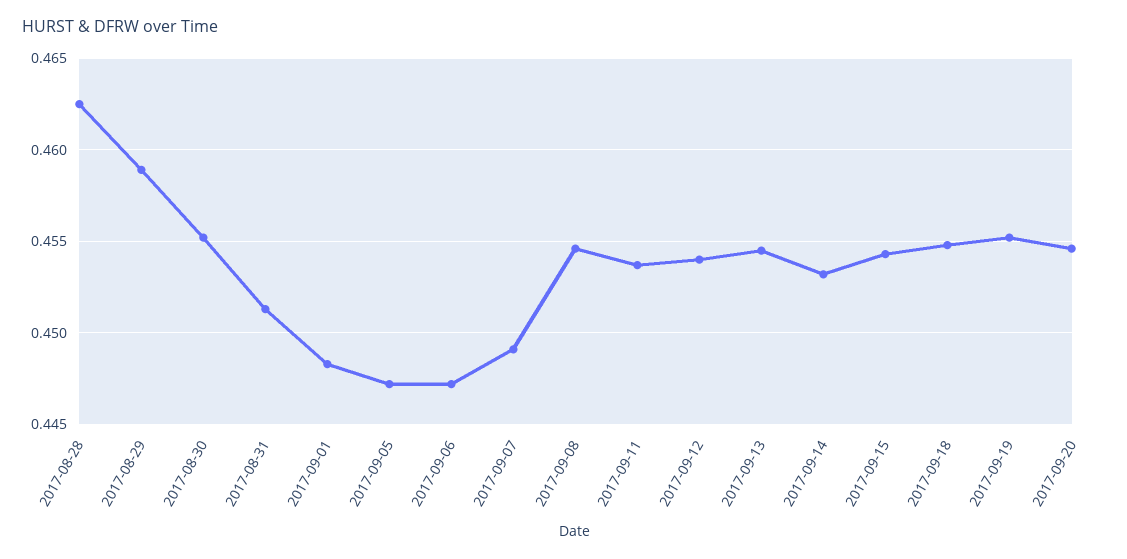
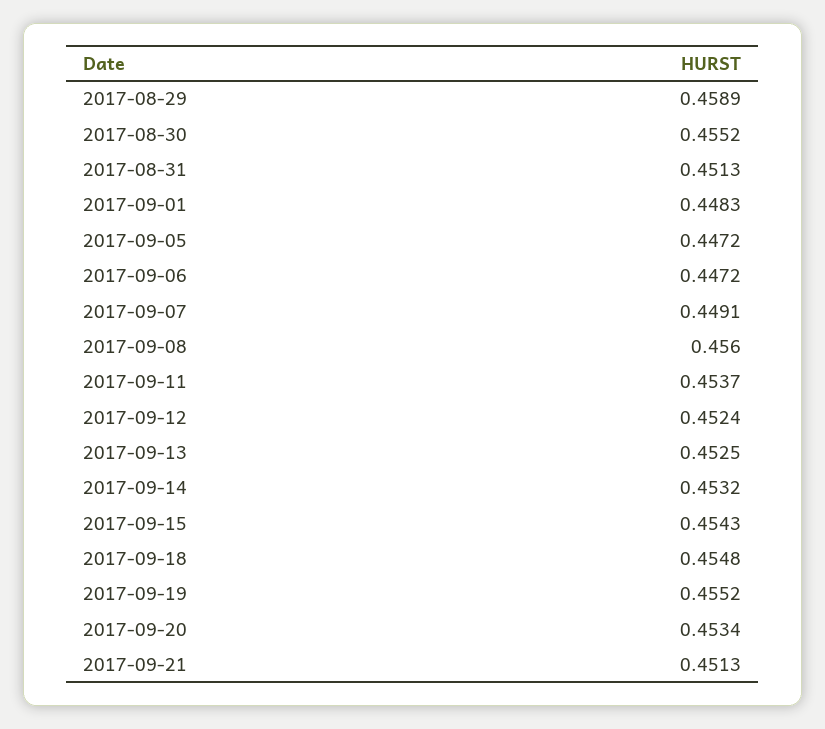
2017-08-28: 0.4625 -> none
2017-09-08: 0.4545 -> 0.456
2017-09-12: 0.454 -> 0.4524
2017-09-13: 0.4545 -> 0.4525
2017-09-20: 0.4545 -> 0.4534
2017-09-21: none -> 0.4513

